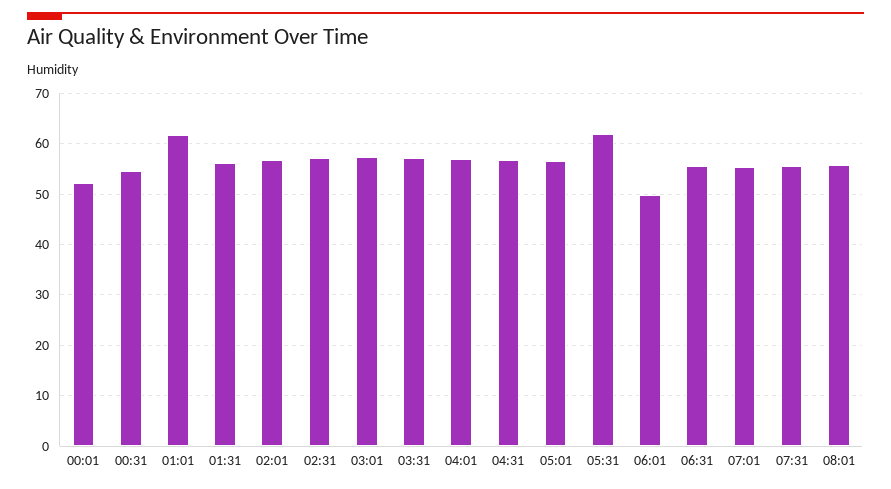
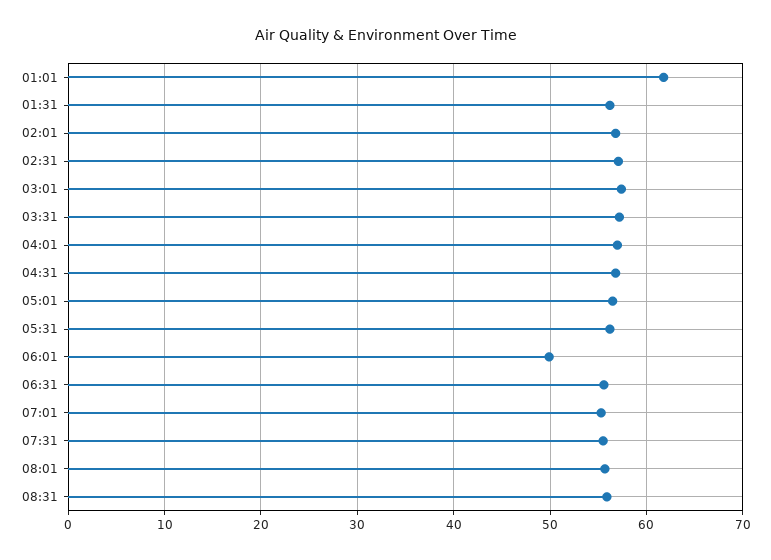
00:01: 52 -> none
00:31: 54 -> none
05:31: 62 -> 56
08:31: none -> 56

